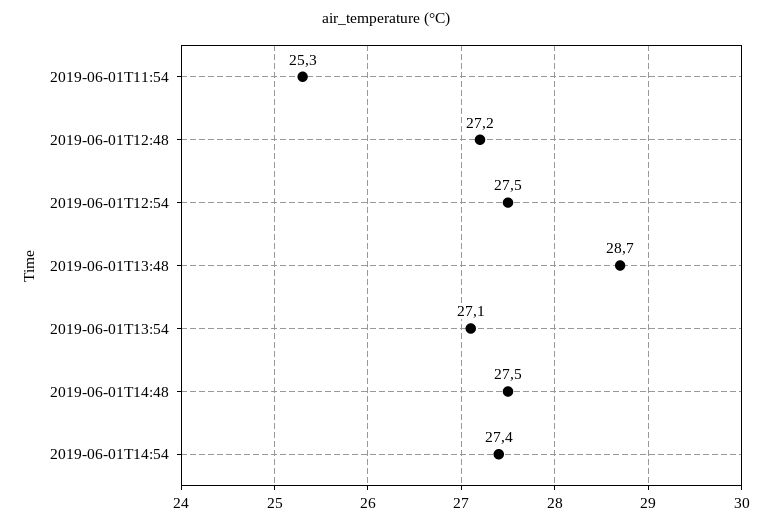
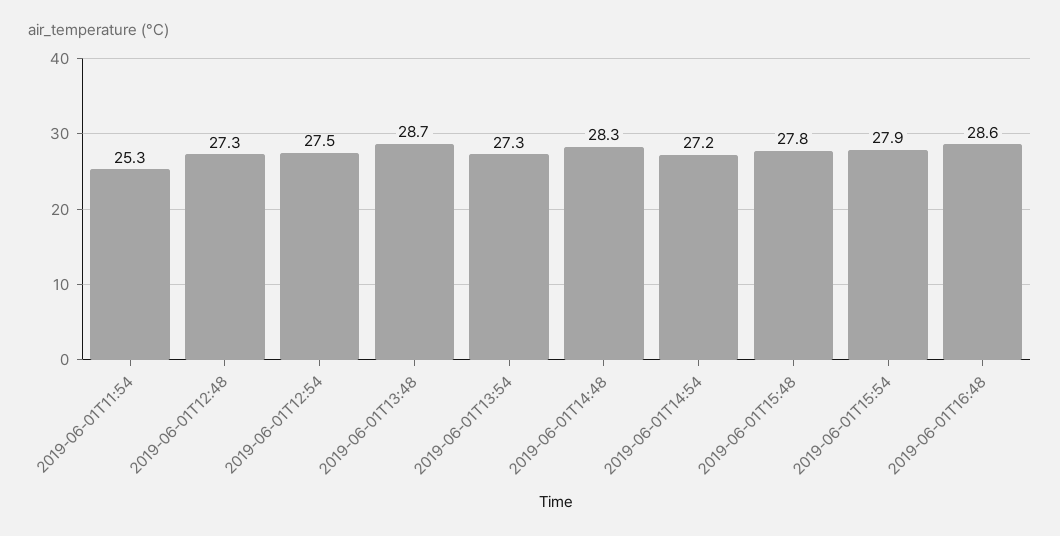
2019-06-01T12:48: 27.2 -> 27.3
2019-06-01T13:54: 27.1 -> 27.3
2019-06-01T14:48: 27.5 -> 28.3
2019-06-01T14:54: 27.4 -> 27.2
2019-06-01T15:48: none -> 27.8
2019-06-01T15:54: none -> 27.9
2019-06-01T16:48: none -> 28.6

